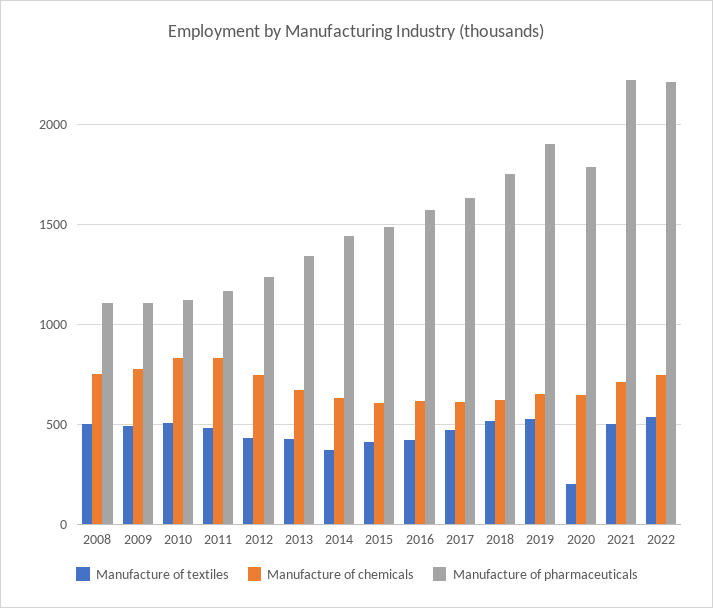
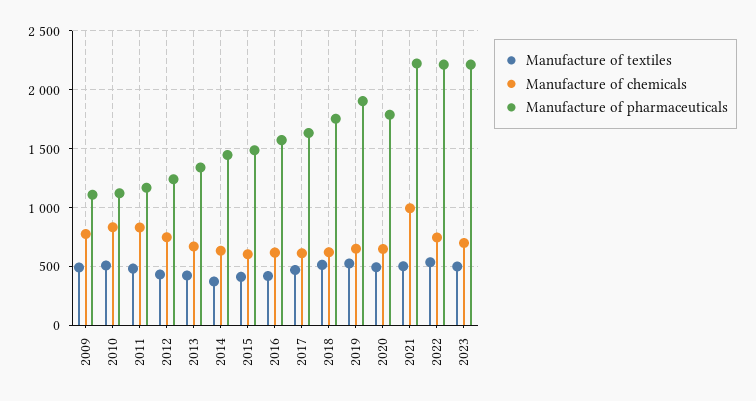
Manufacture of textiles, 2008: 500 -> none
Manufacture of chemicals, 2008: 750 -> none
Manufacture of pharmaceuticals, 2008: 1100 -> none
Manufacture of textiles, 2020: 200 -> 500
Manufacture of chemicals, 2021: 700 -> 1000
Manufacture of textiles, 2023: none -> 500
Manufacture of chemicals, 2023: none -> 700
Manufacture of pharmaceuticals, 2023: none -> 2200

